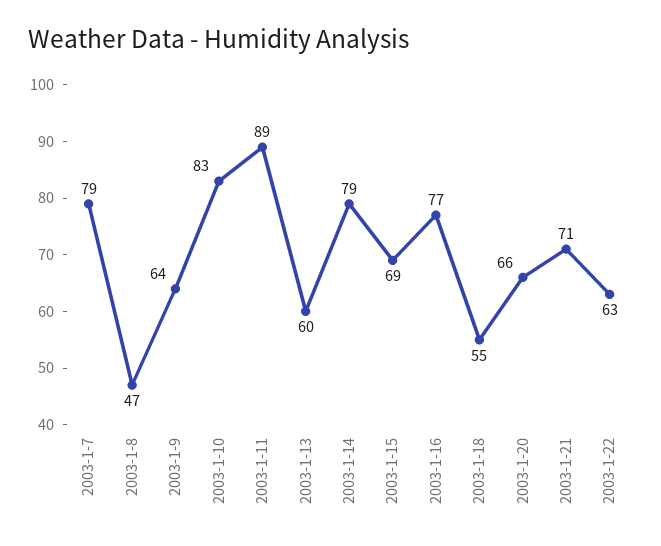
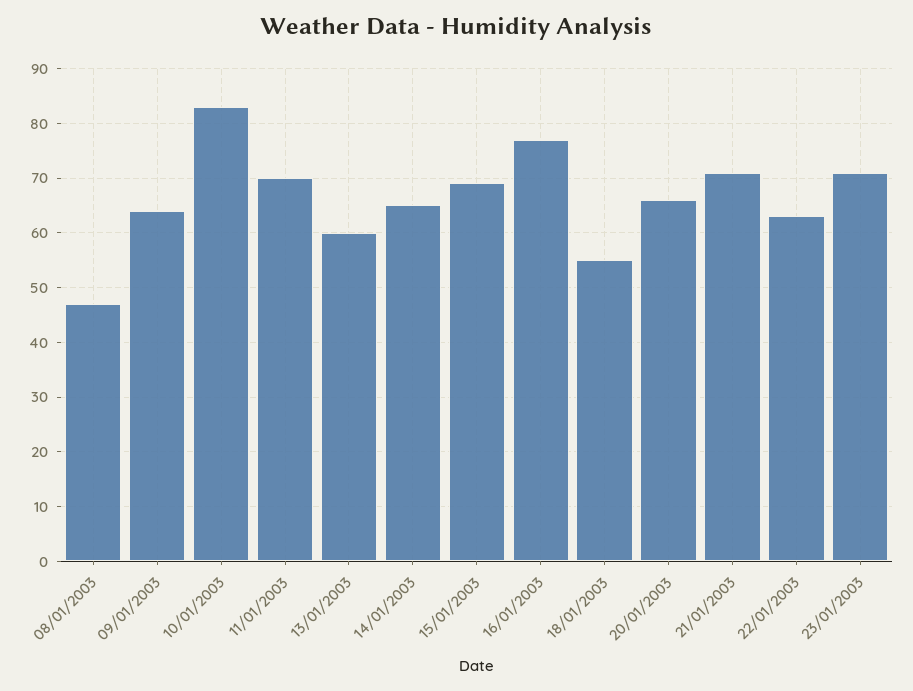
2003-1-7: 79 -> none
2003-1-11: 89 -> 70
2003-1-14: 79 -> 65
23/01/2003: none -> 70

